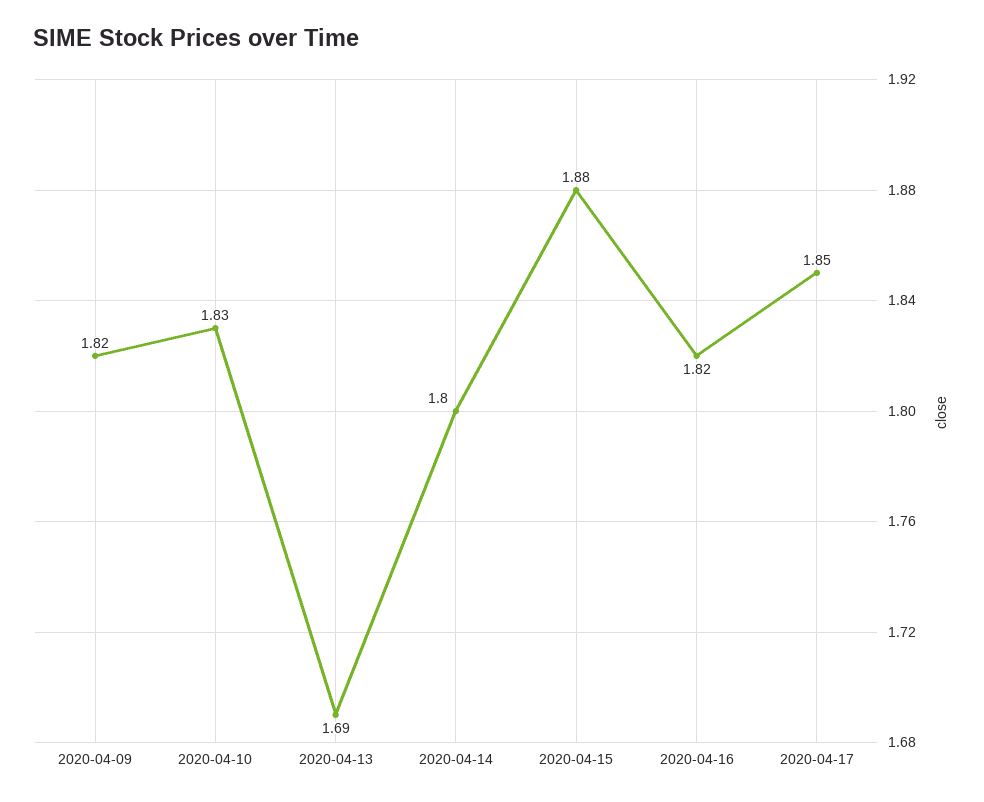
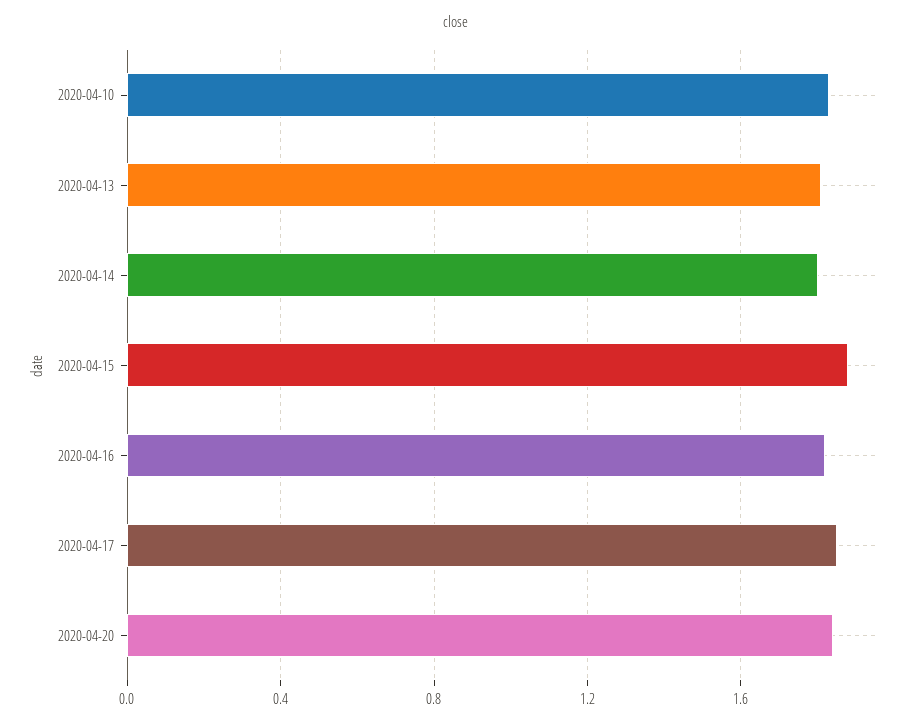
2020-04-09: 1.82 -> none
2020-04-13: 1.69 -> 1.8
2020-04-20: none -> 1.85

